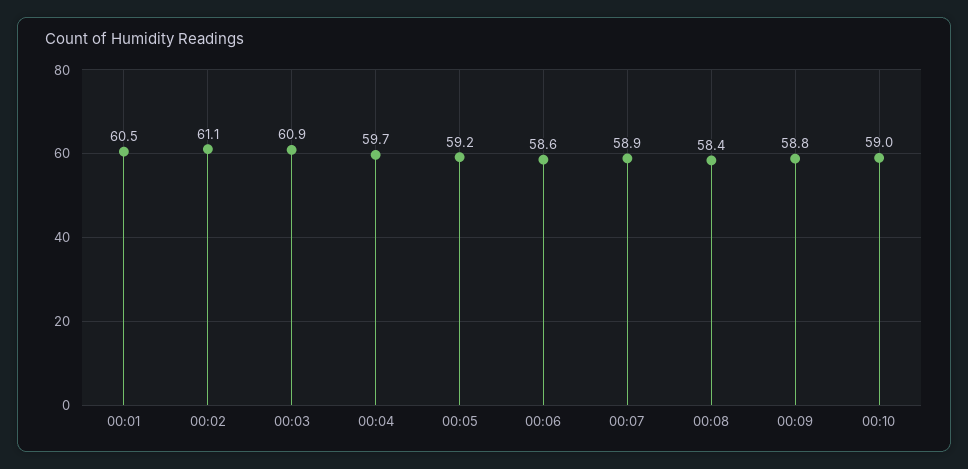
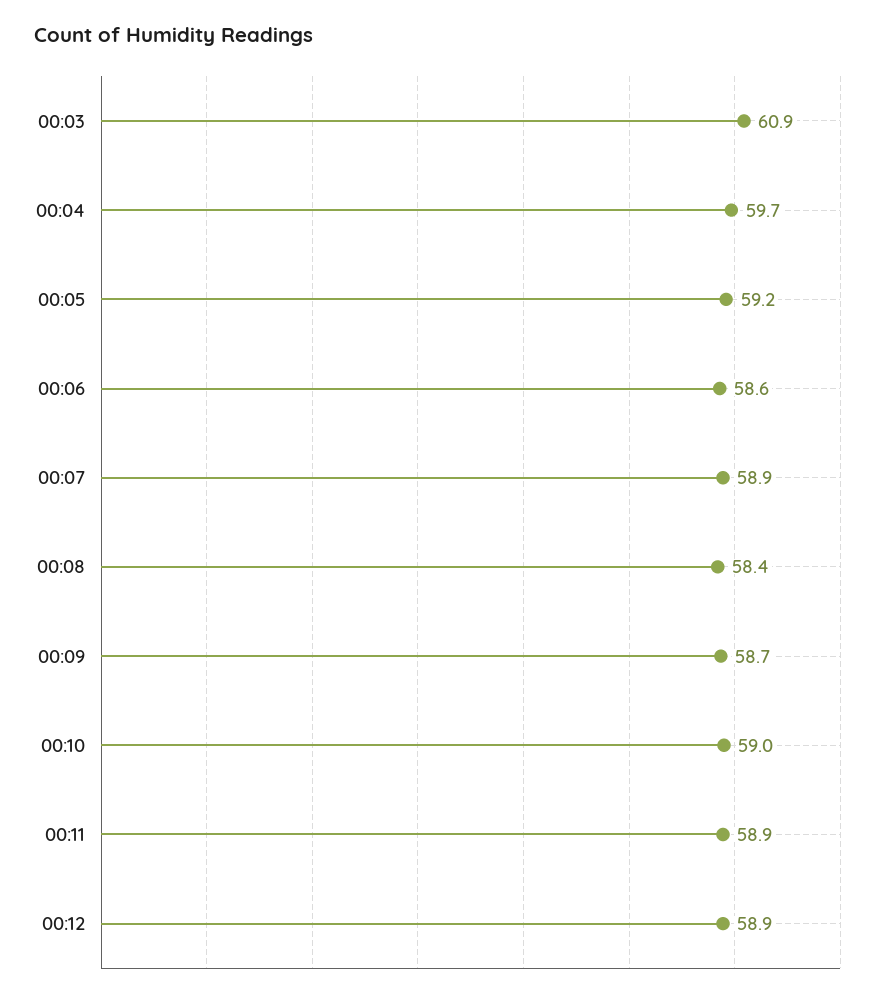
00:01: 60.5 -> none
00:02: 61.1 -> none
00:09: 58.8 -> 58.7
00:11: none -> 58.9
00:12: none -> 58.9

